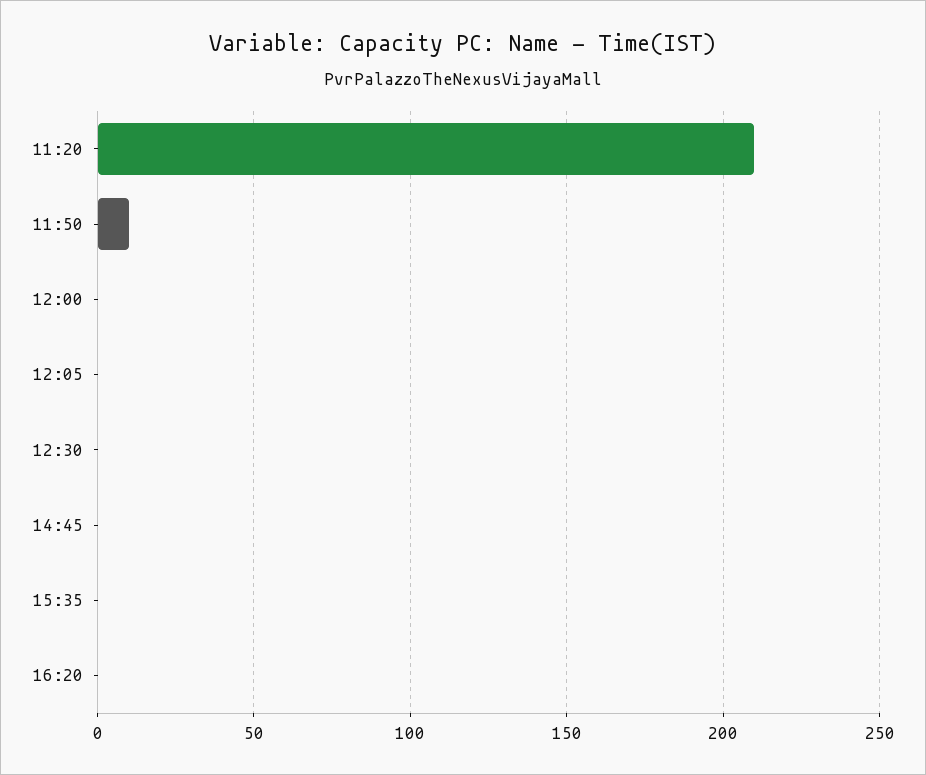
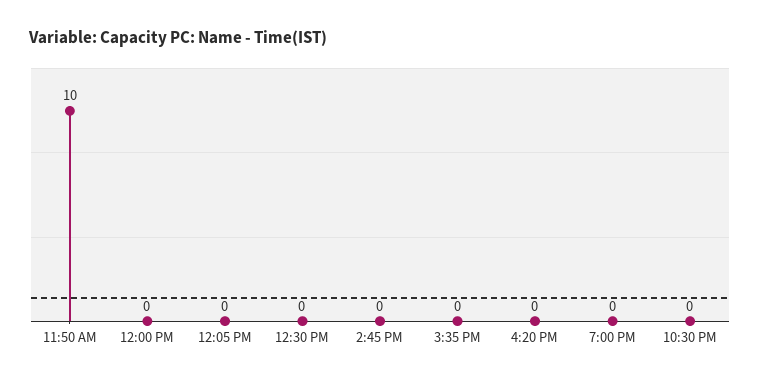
11:20: 210 -> none
7:00 PM: none -> 0
10:30 PM: none -> 0

